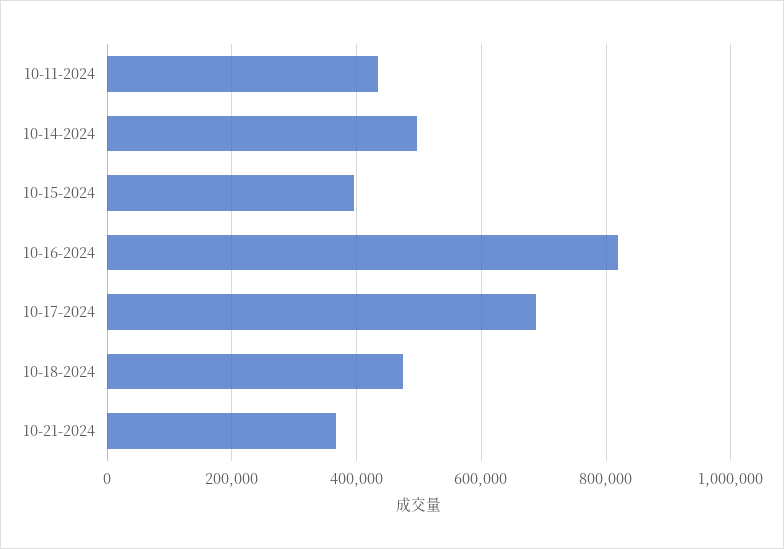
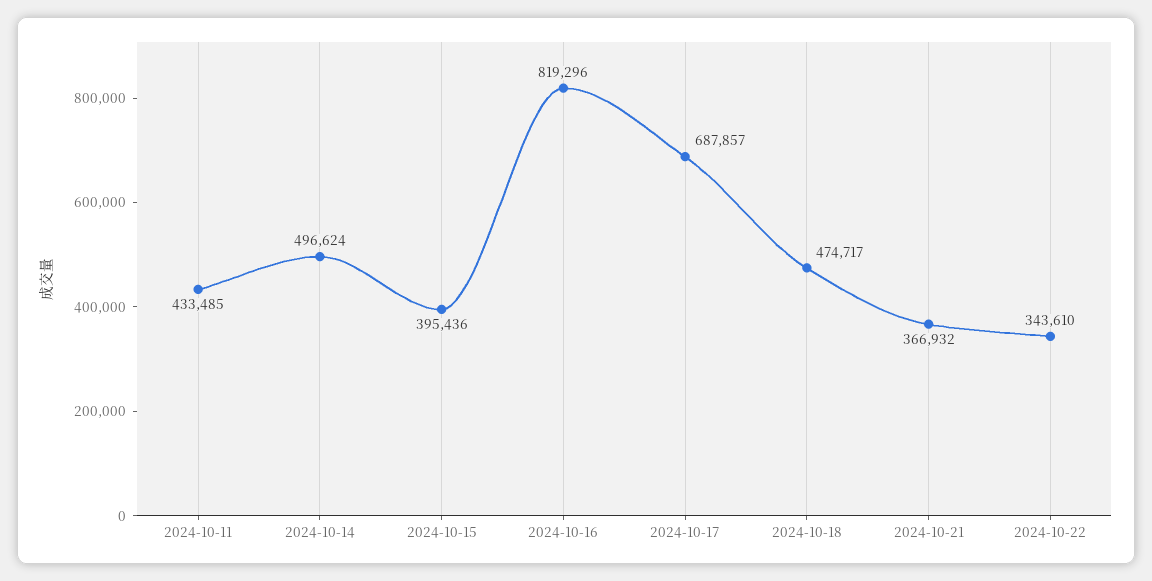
2024-10-22: none -> 343610

